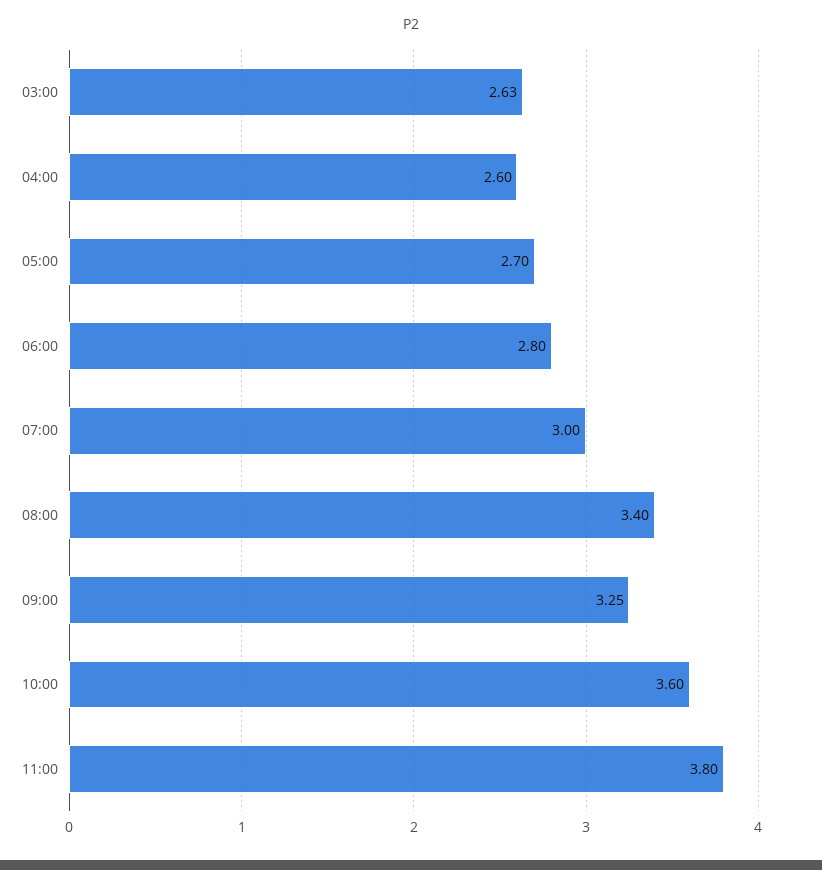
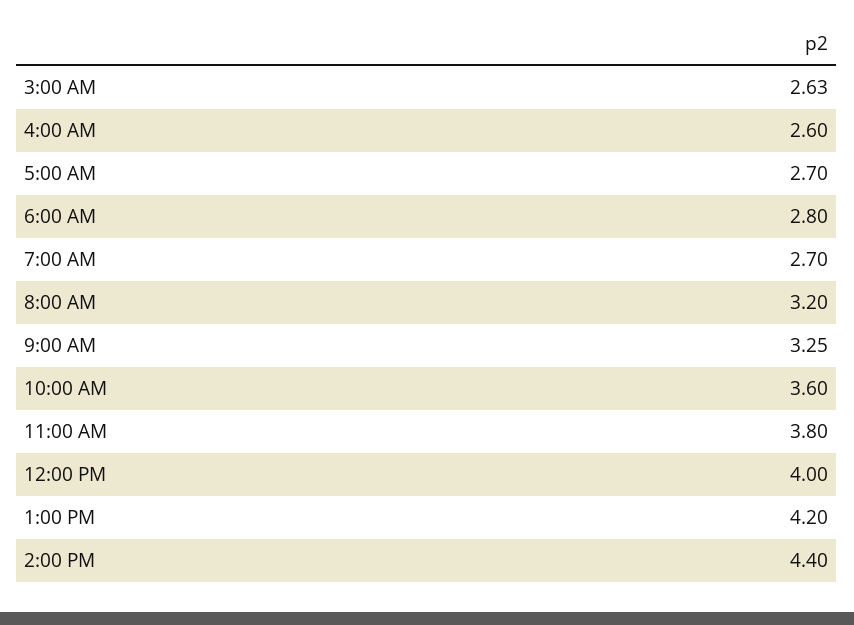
07:00: 3 -> 2.7
08:00: 3.4 -> 3.2
12:00 PM: none -> 4
1:00 PM: none -> 4.2
2:00 PM: none -> 4.4

